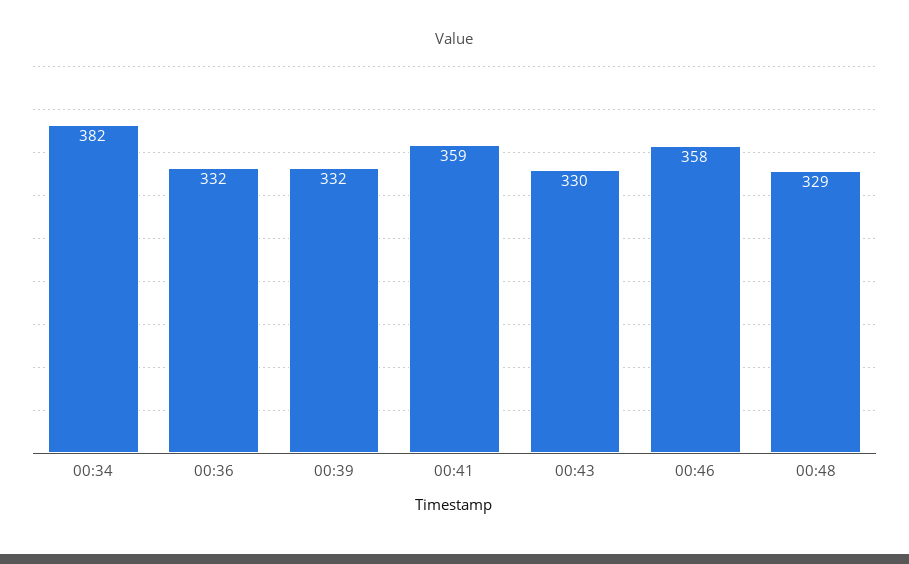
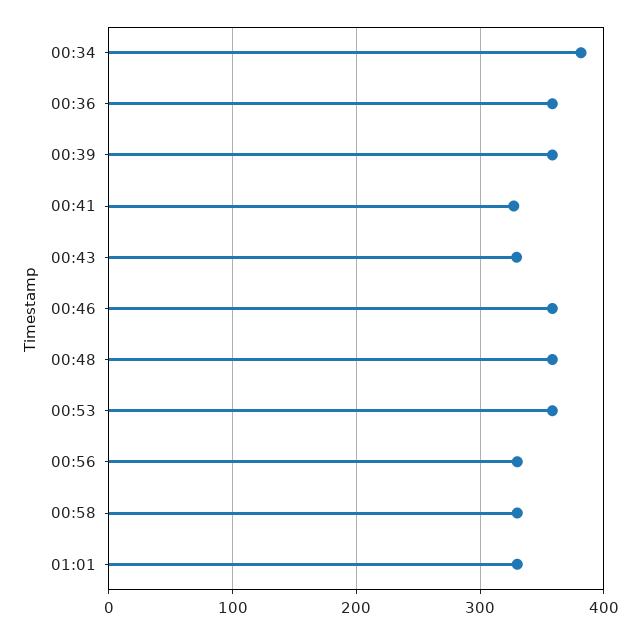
00:36: 332 -> 360
00:39: 332 -> 360
00:41: 359 -> 330
00:48: 329 -> 360
00:53: none -> 360
00:56: none -> 330
00:58: none -> 330
01:01: none -> 330

